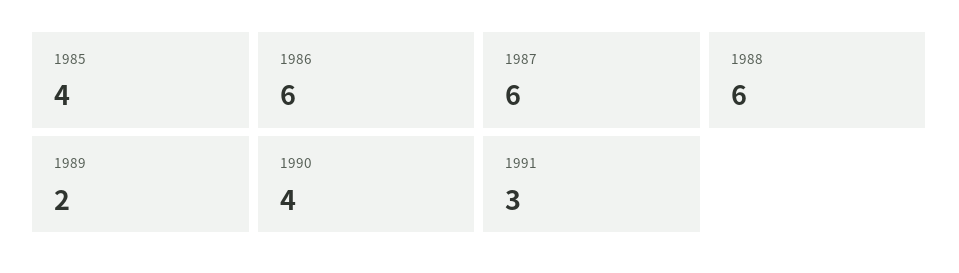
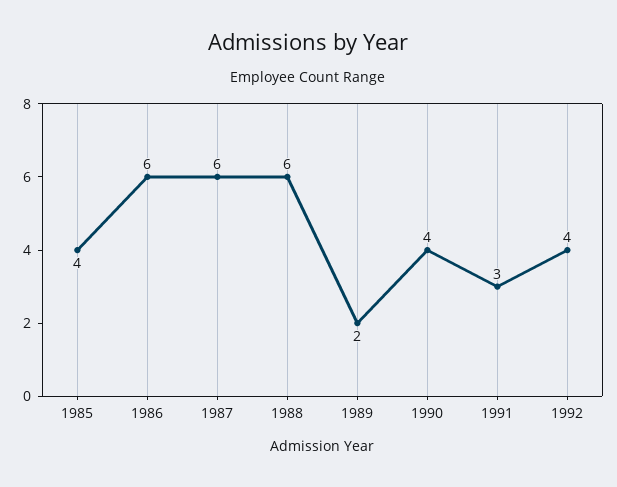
1992: none -> 4

